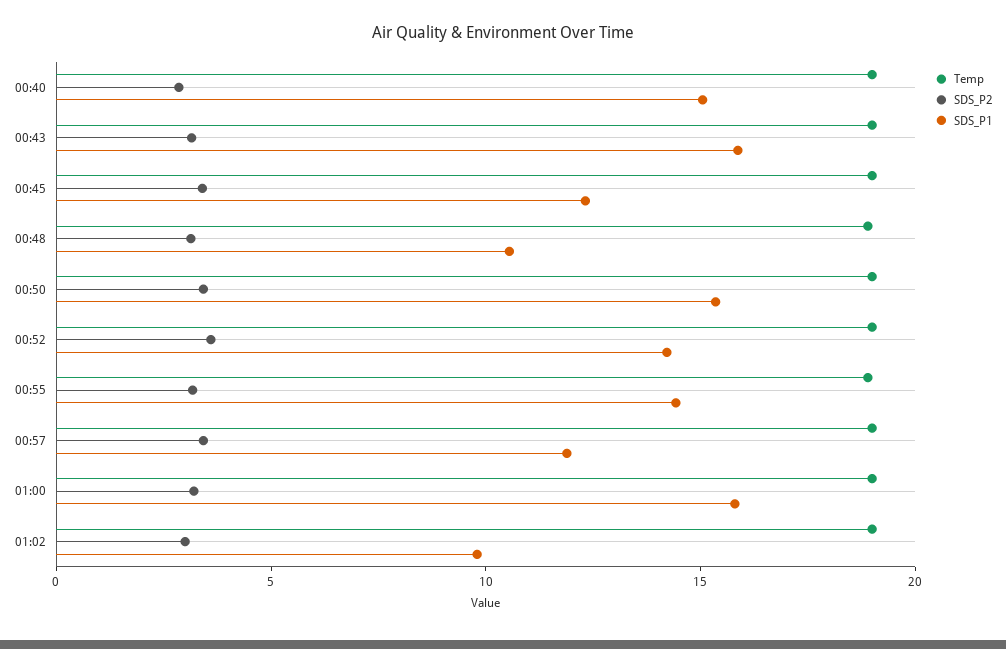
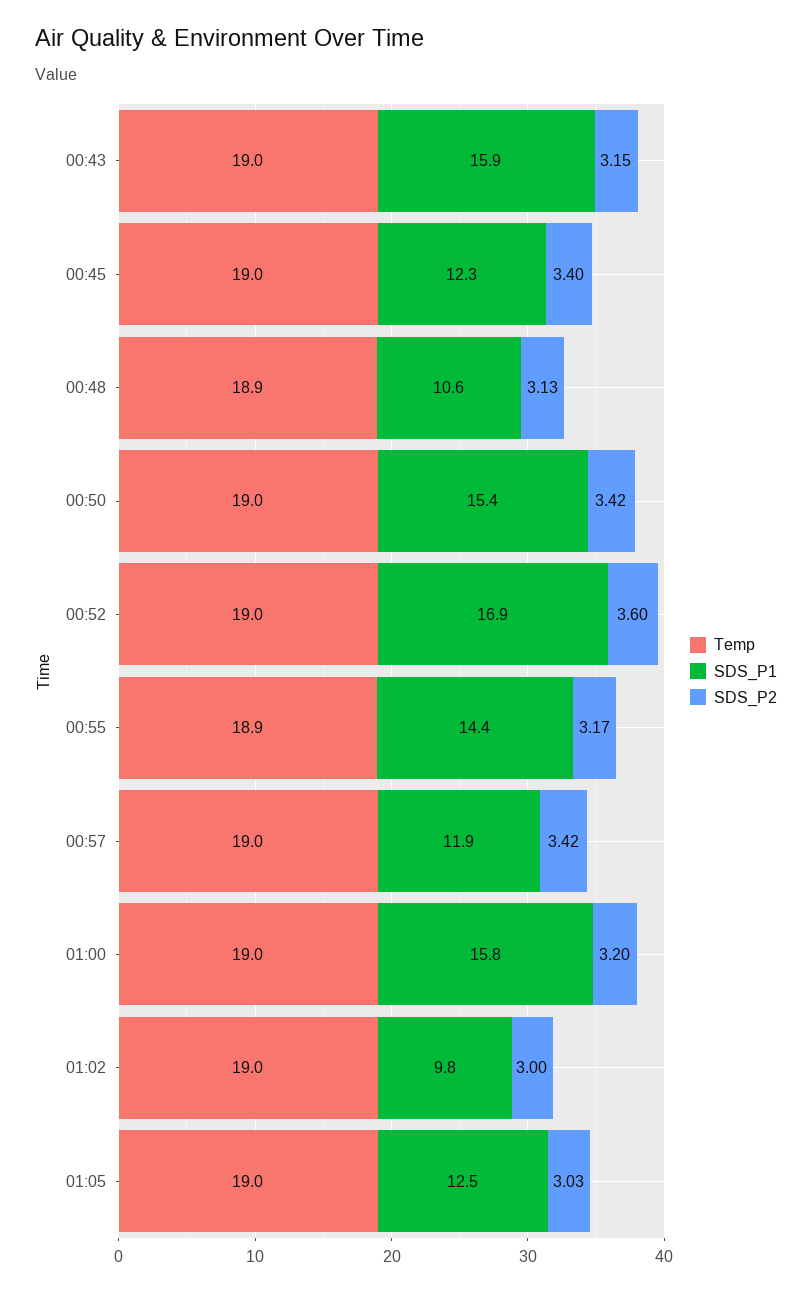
Temp, 00:40: 19 -> none
SDS_P2, 00:40: 3 -> none
SDS_P1, 00:40: 15 -> none
SDS_P1, 00:52: 14 -> 16.9
Temp, 01:05: none -> 19
SDS_P1, 01:05: none -> 12.5
SDS_P2, 01:05: none -> 3.03

